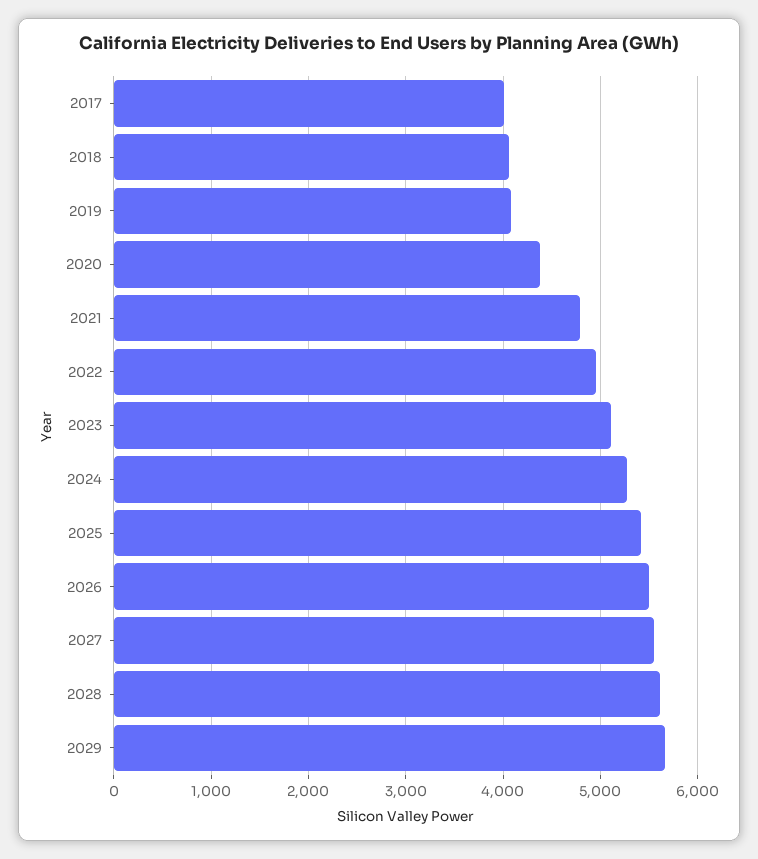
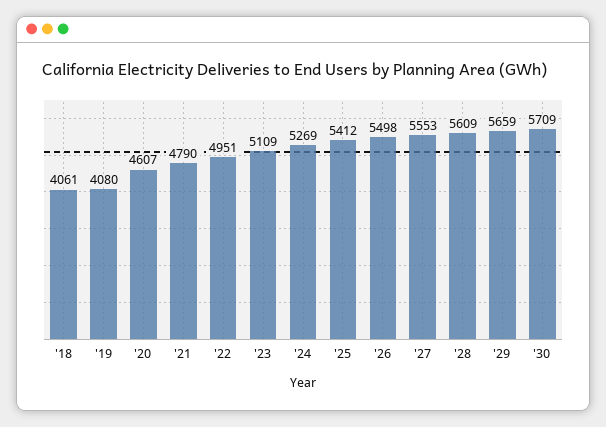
2017: 4000 -> none
2020: 4400 -> 4607
'30: none -> 5709

